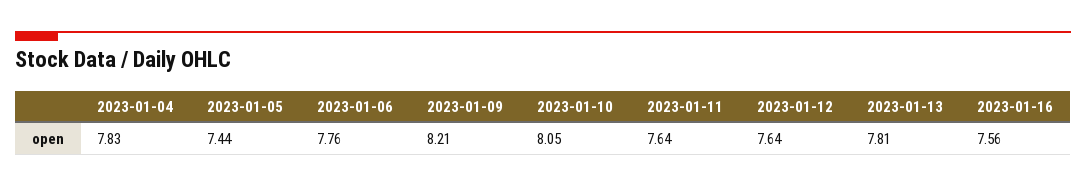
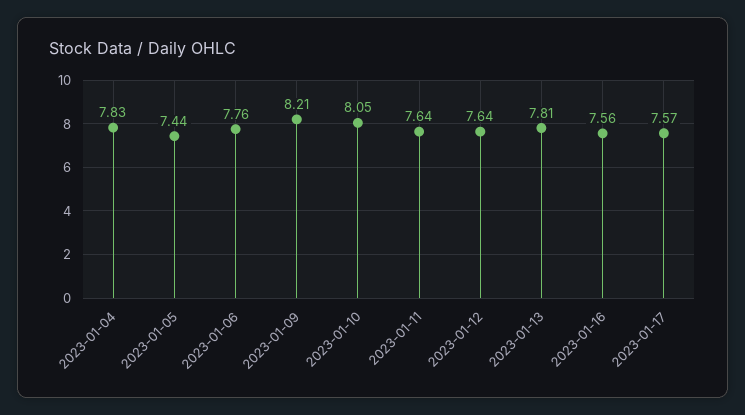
2023-01-17: none -> 7.57

